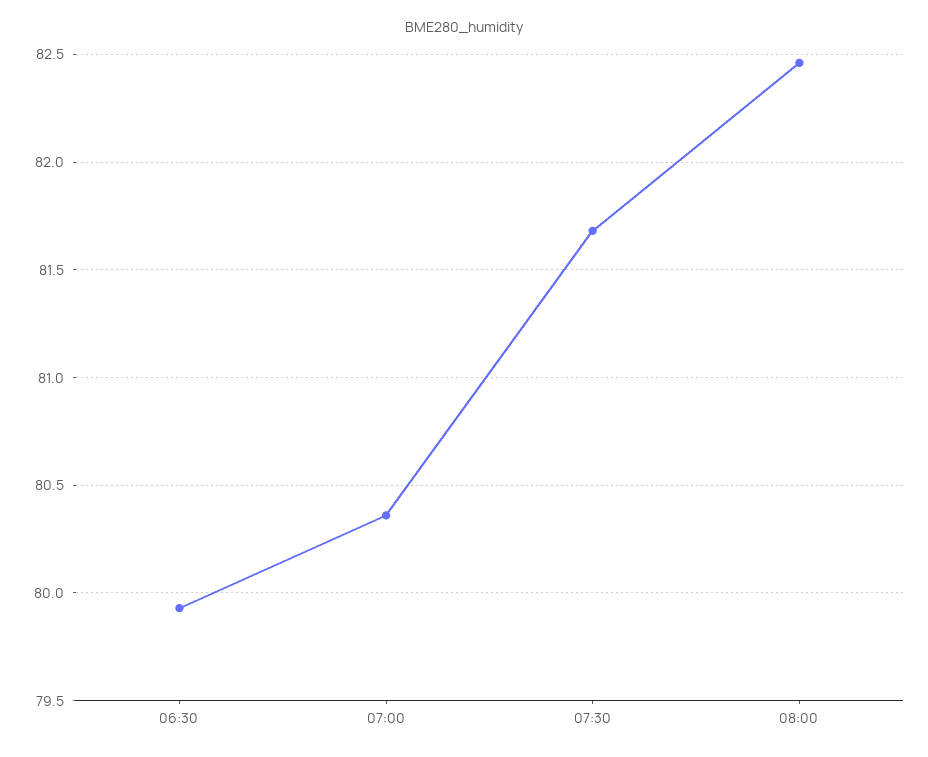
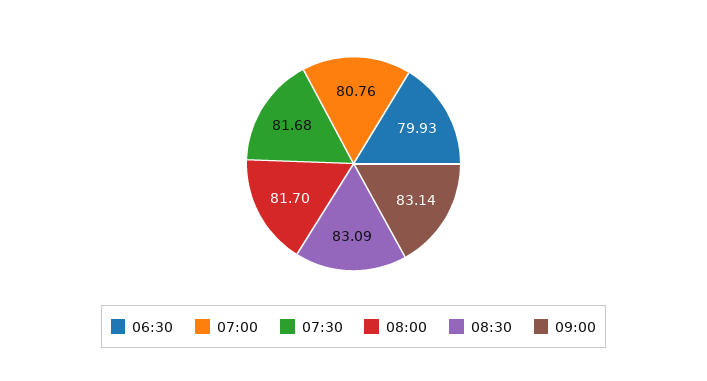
07:00: 80.35 -> 80.76
08:00: 82.45 -> 81.7
08:30: none -> 83.09
09:00: none -> 83.14

